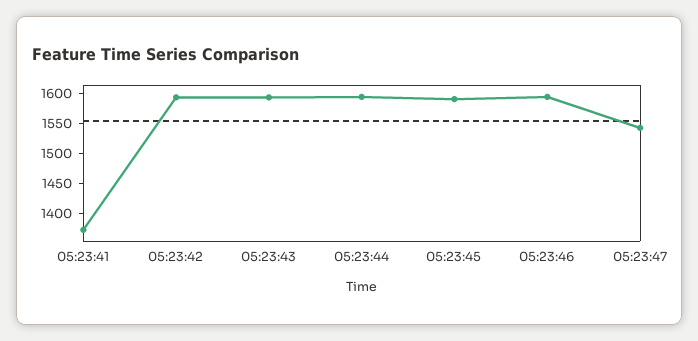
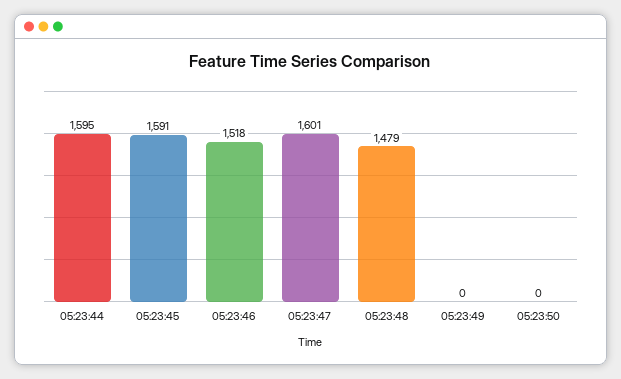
05:23:41: 1375 -> none
05:23:42: 1600 -> none
05:23:43: 1600 -> none
05:23:46: 1600 -> 1518
05:23:47: 1550 -> 1601
05:23:48: none -> 1479
05:23:49: none -> 0
05:23:50: none -> 0

